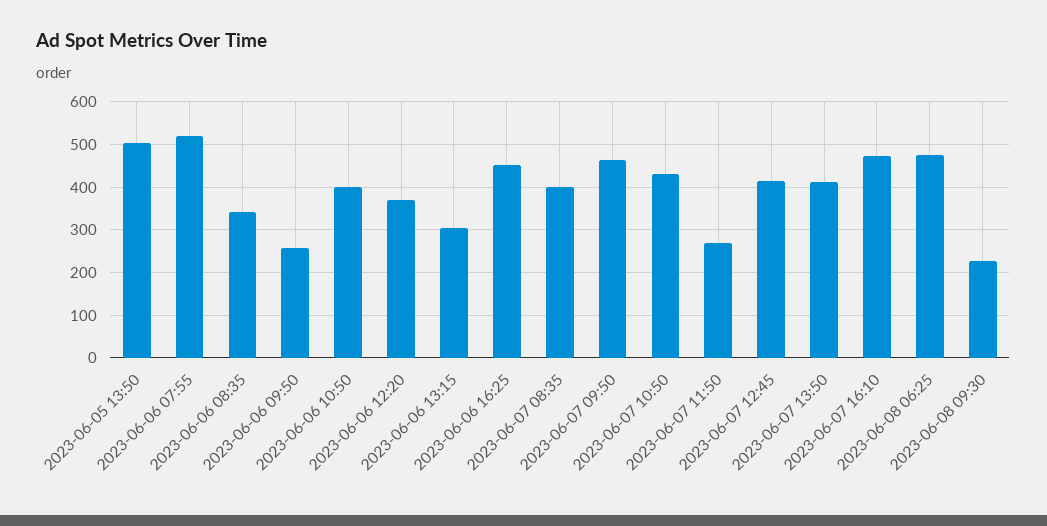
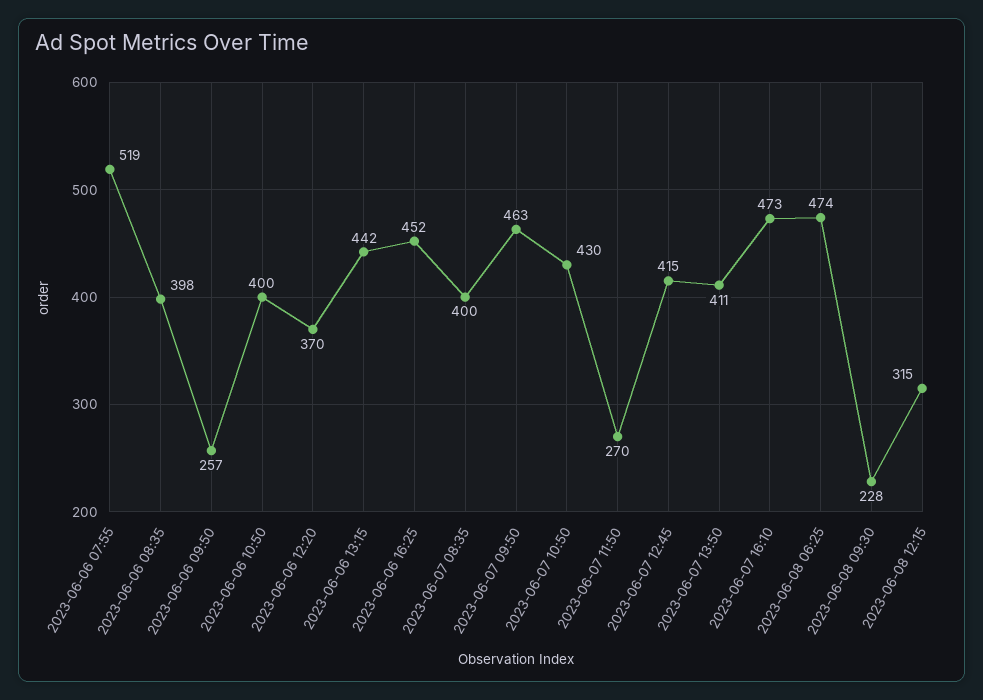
2023-06-05 13:50: 500 -> none
2023-06-06 08:35: 340 -> 398
2023-06-06 13:15: 300 -> 442
2023-06-08 12:15: none -> 315

